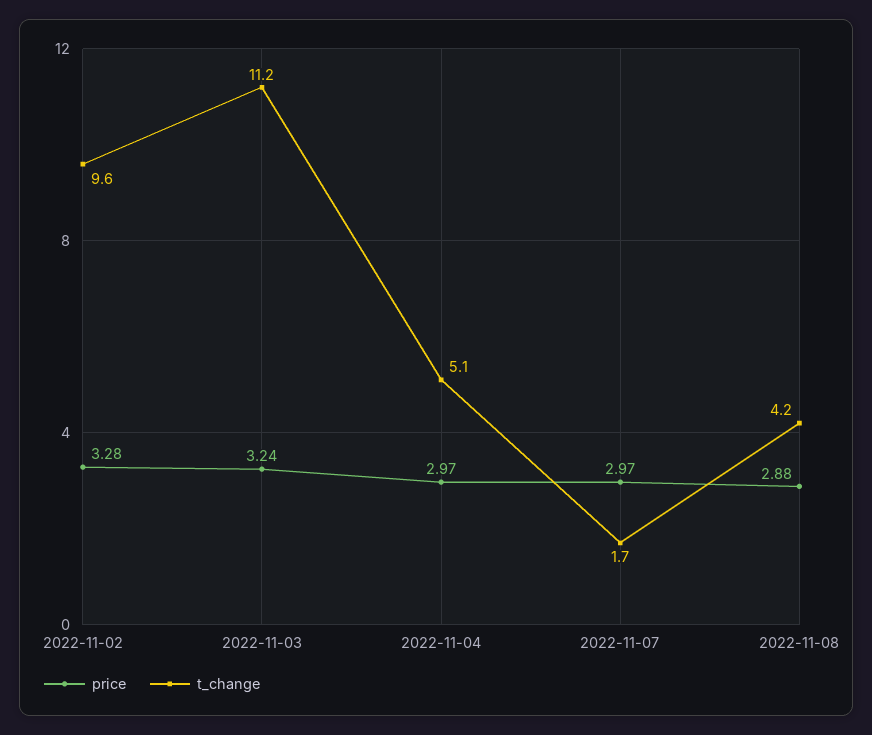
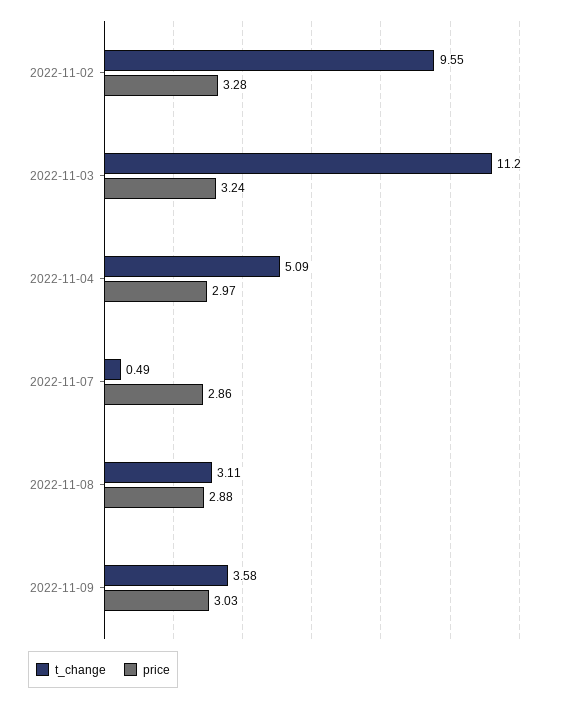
price, 2022-11-07: 2.97 -> 2.86
t_change, 2022-11-07: 1.7 -> 0.49
t_change, 2022-11-08: 4.2 -> 3.11
t_change, 2022-11-09: none -> 3.58
price, 2022-11-09: none -> 3.03

